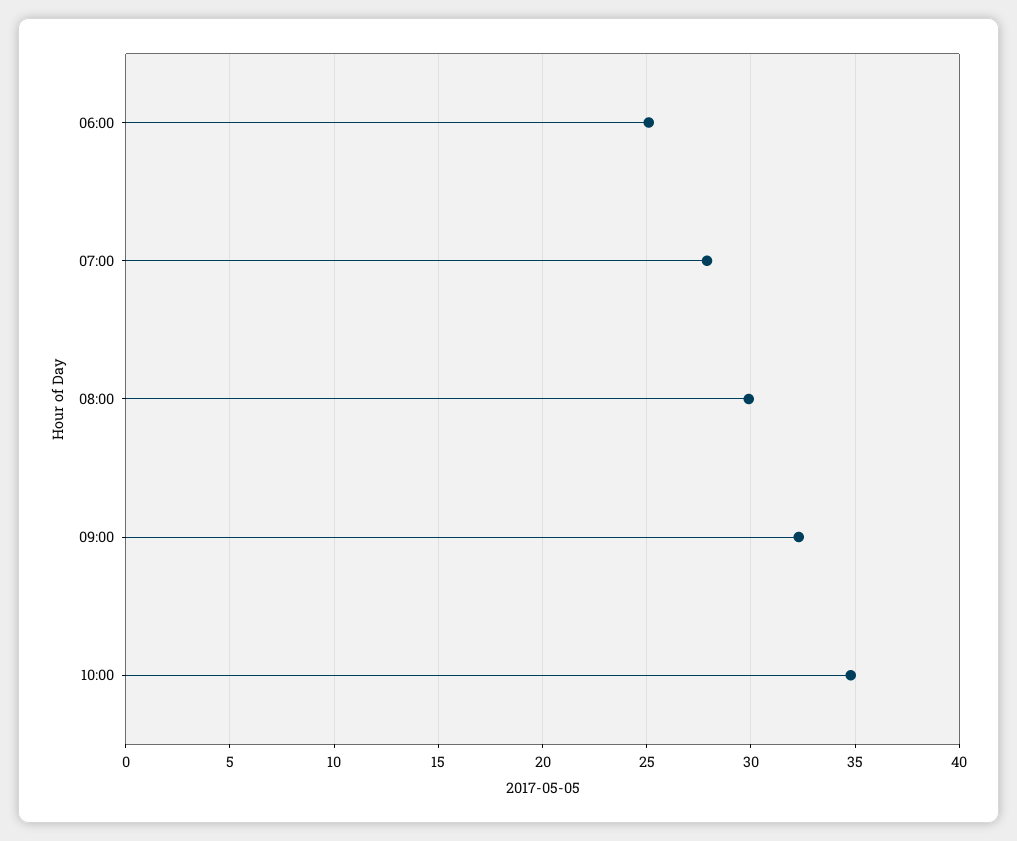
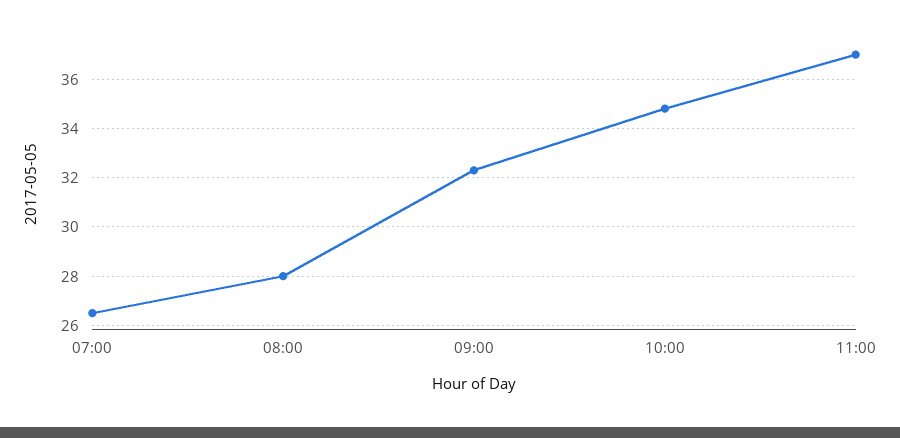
06:00: 25 -> none
07:00: 28 -> 26.5
08:00: 30 -> 28
11:00: none -> 37

